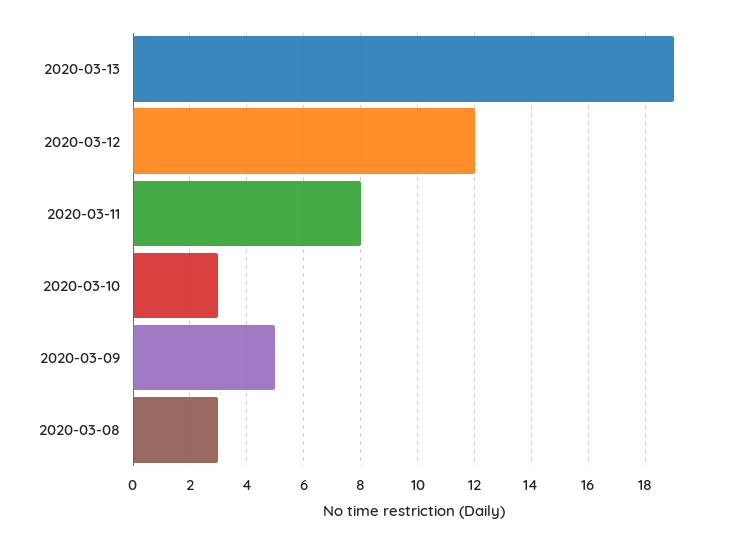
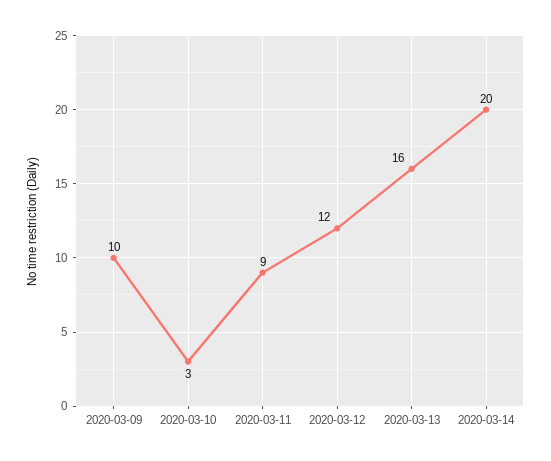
2020-03-13: 19 -> 16
2020-03-11: 8 -> 9
2020-03-09: 5 -> 10
2020-03-08: 3 -> none
2020-03-14: none -> 20

